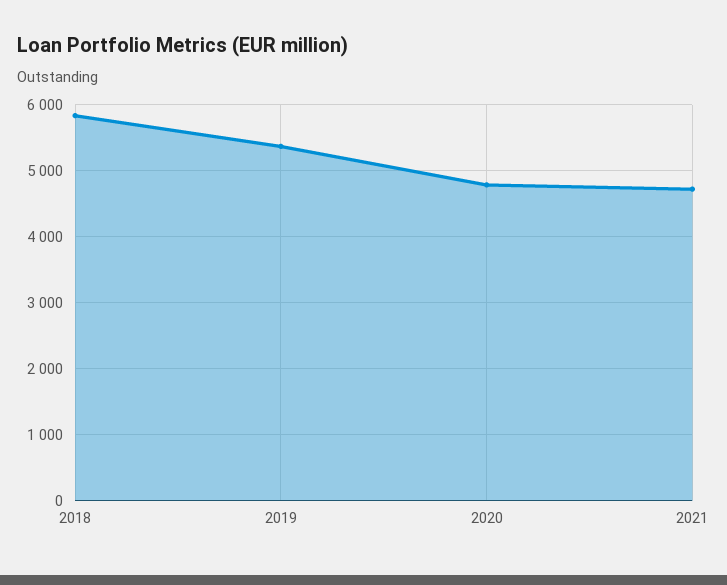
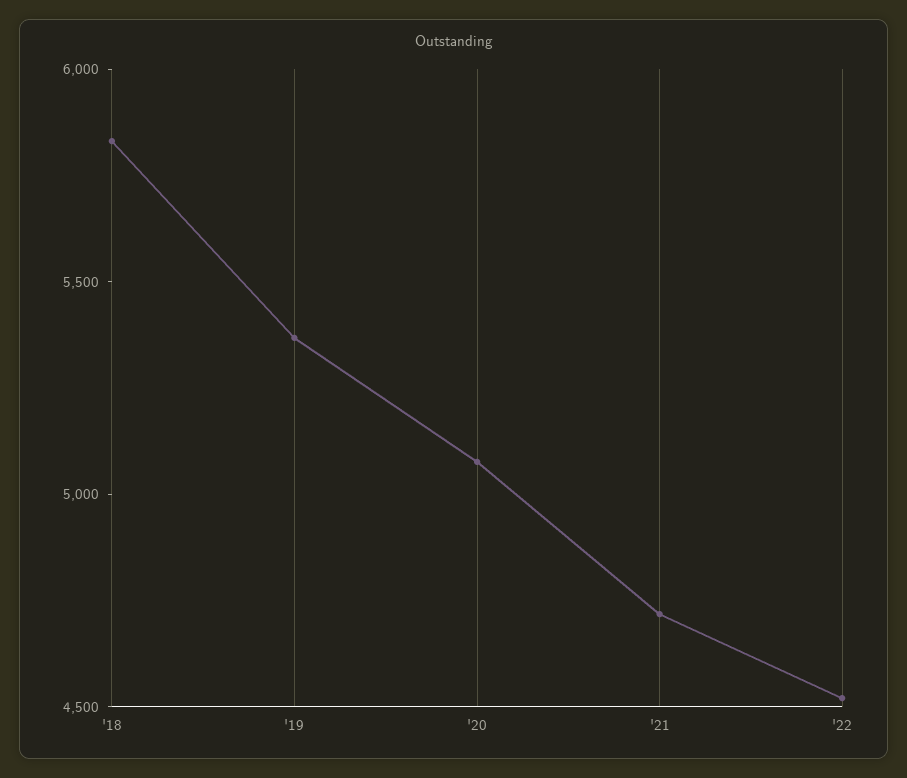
2020: 4800 -> 5100
'22: none -> 4500

